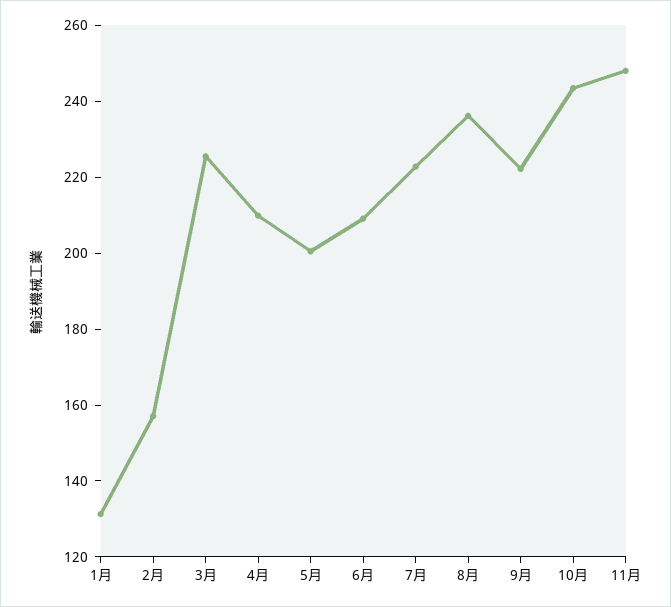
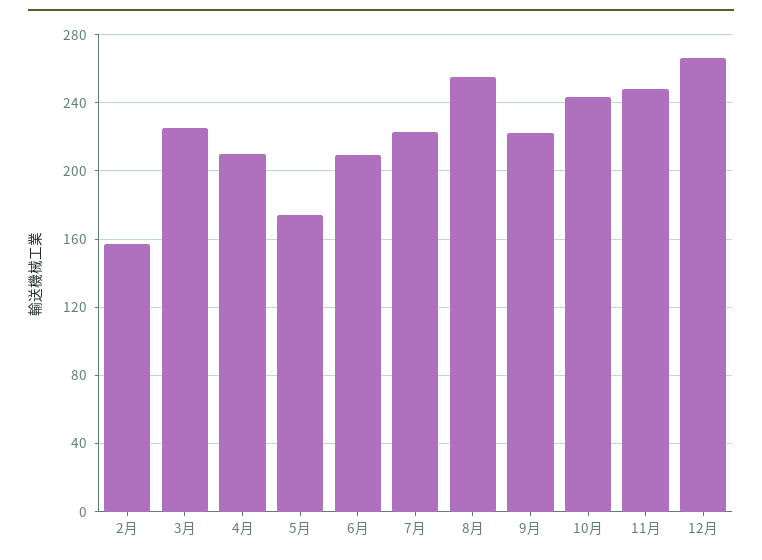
1月: 130 -> none
5月: 200 -> 175
8月: 235 -> 255
12月: none -> 265

